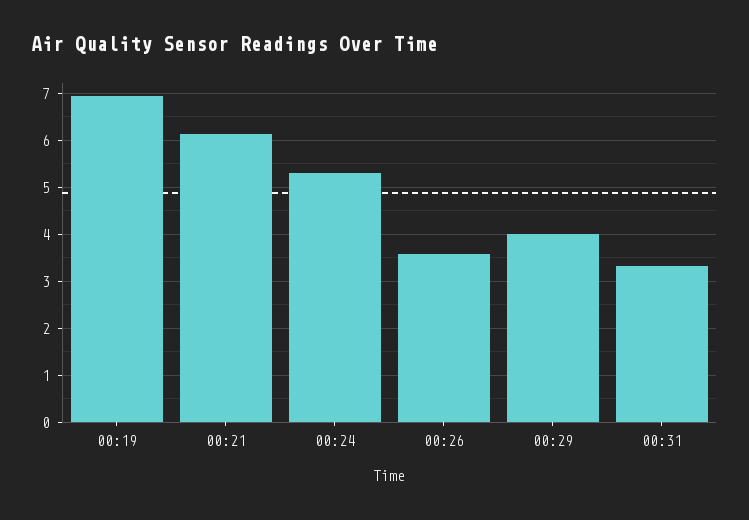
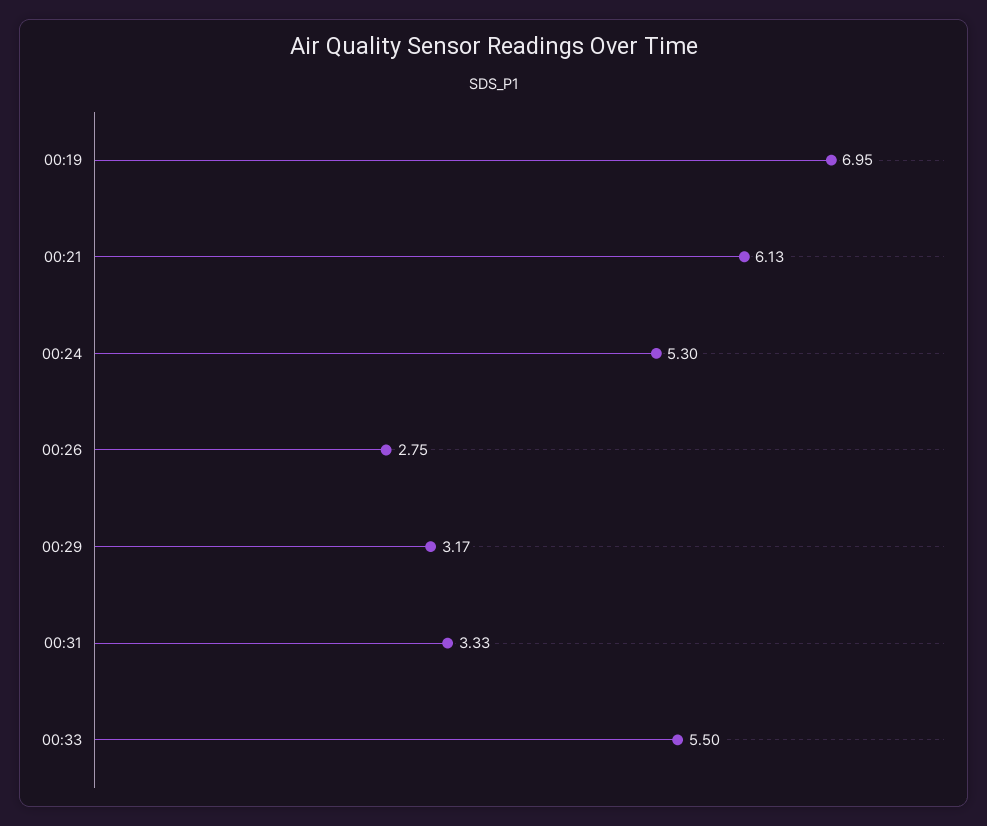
00:26: 3.6 -> 2.75
00:29: 4 -> 3.17
00:33: none -> 5.5

